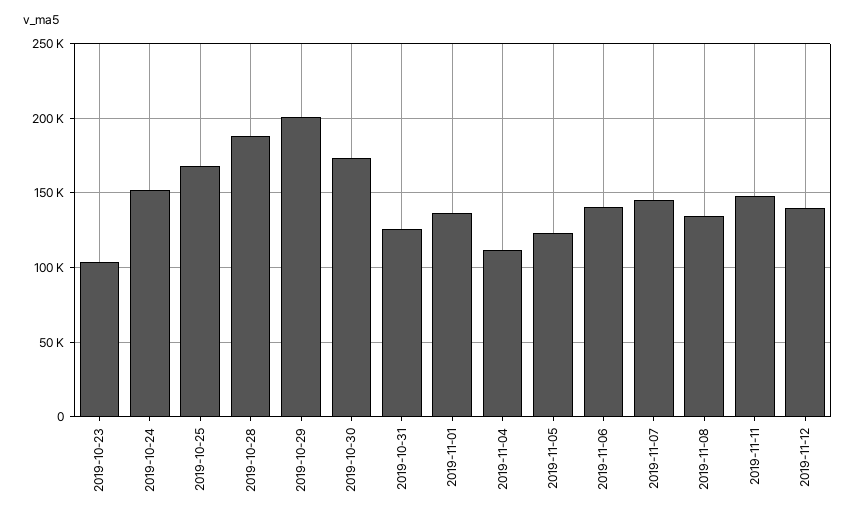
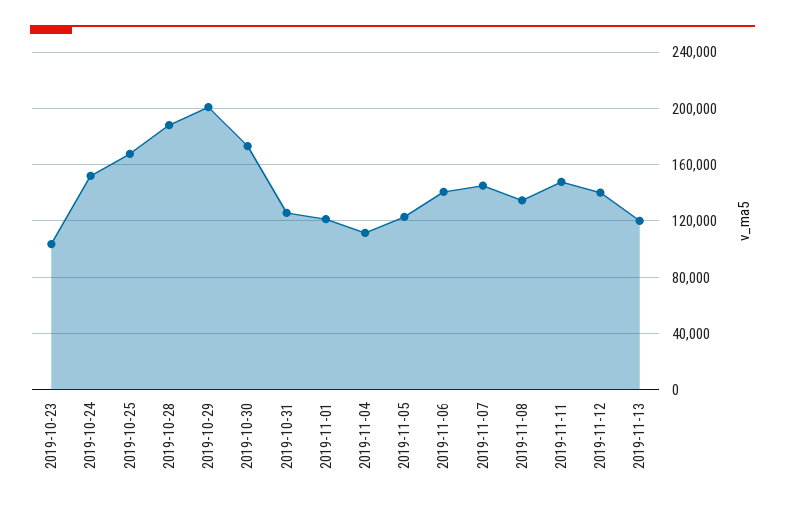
2019-11-01: 135000 -> 120000
2019-11-13: none -> 120000

